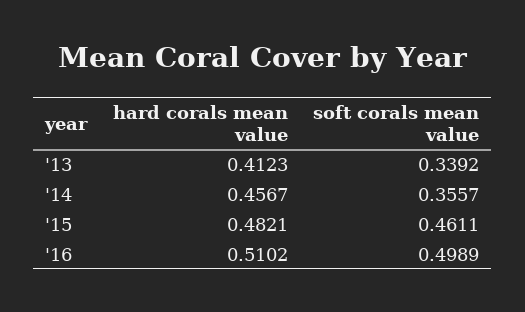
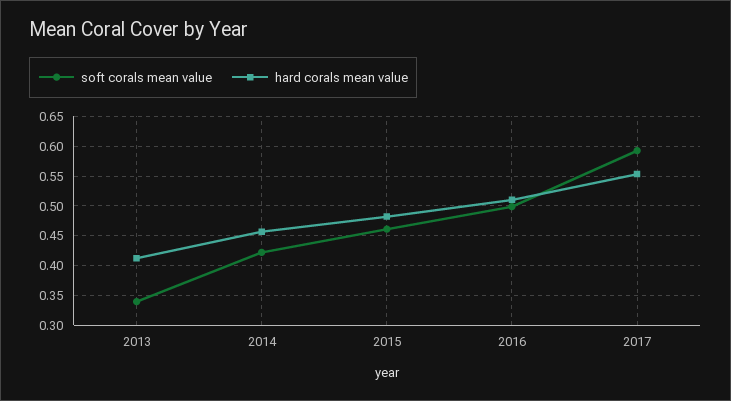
soft corals mean value, '14: 0.3557 -> 0.425
soft corals mean value, 2017: none -> 0.6
hard corals mean value, 2017: none -> 0.55

